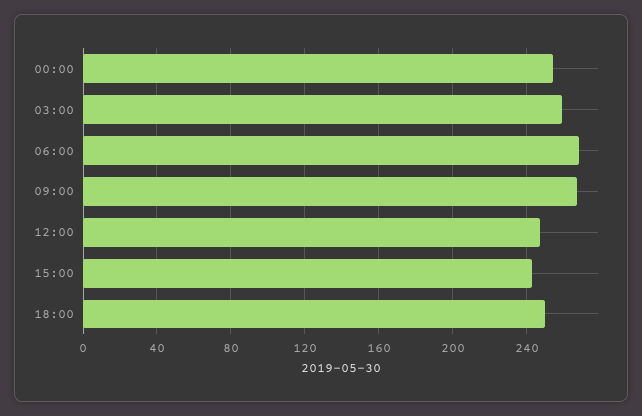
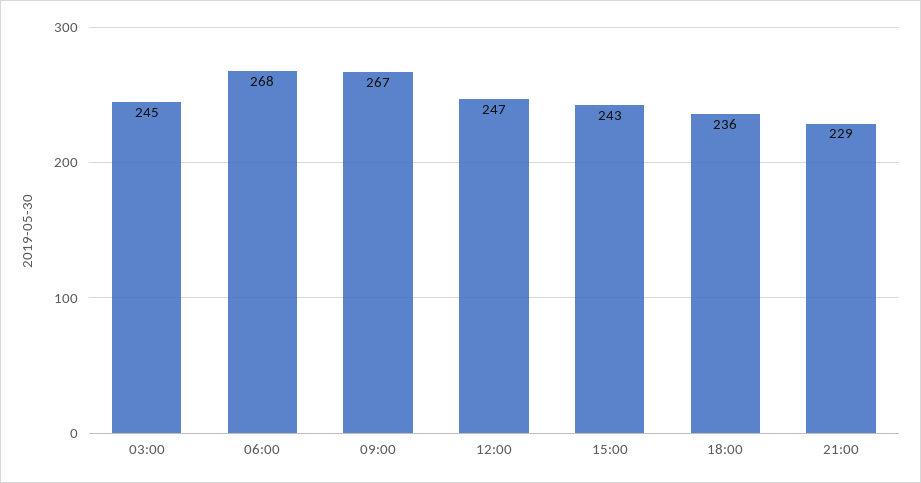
00:00: 255 -> none
03:00: 260 -> 245
18:00: 250 -> 236
21:00: none -> 229

